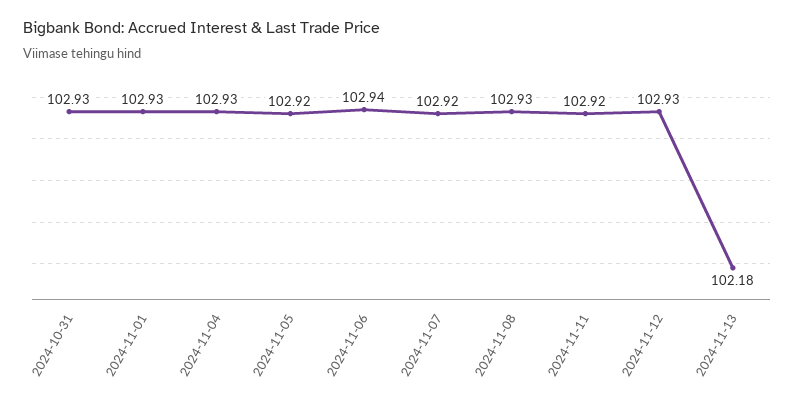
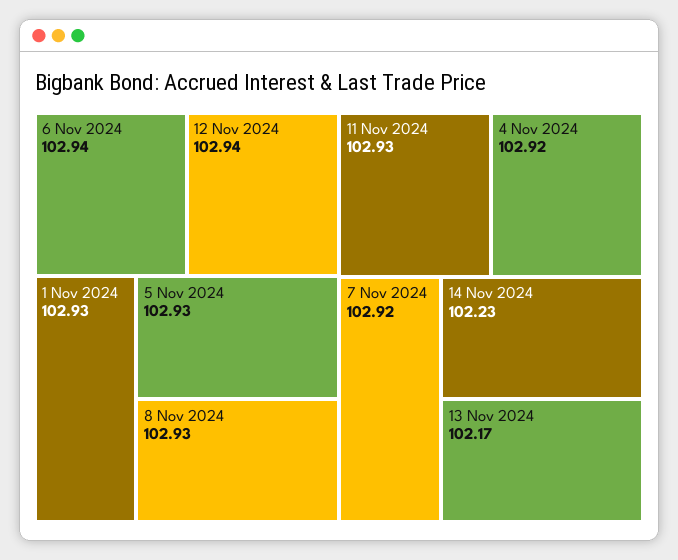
2024-10-31: 102.93 -> none
2024-11-04: 102.93 -> 102.92
2024-11-05: 102.92 -> 102.93
2024-11-11: 102.92 -> 102.93
2024-11-12: 102.93 -> 102.94
2024-11-13: 102.18 -> 102.17
14 Nov 2024: none -> 102.23

